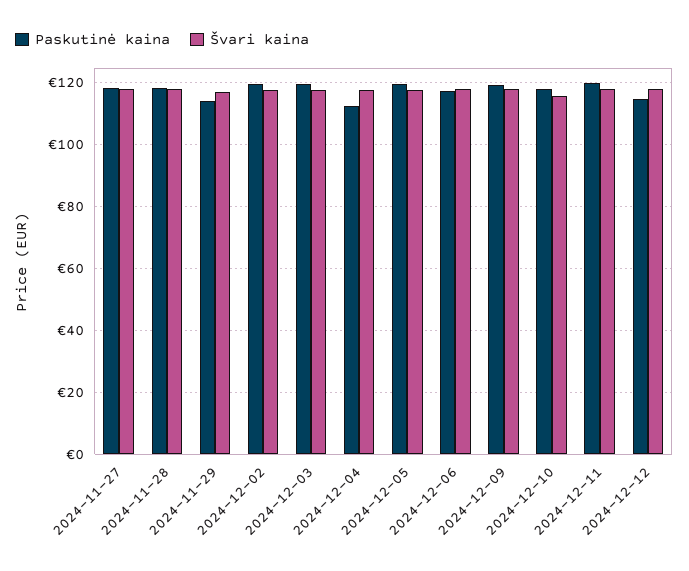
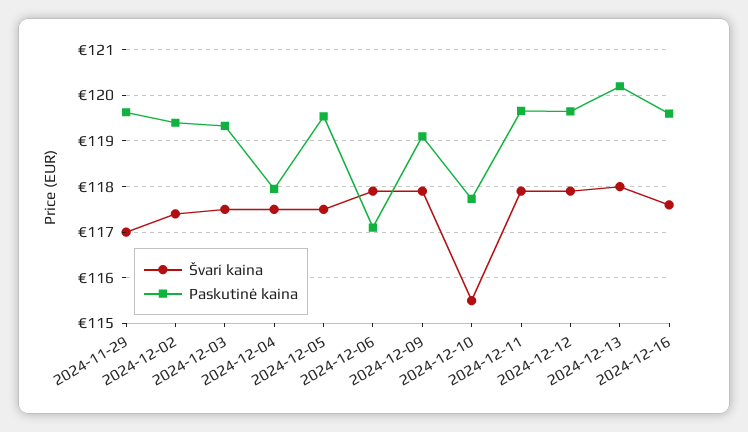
Paskutinė kaina, 2024-11-27: 118 -> none
Švari kaina, 2024-11-27: 118 -> none
Paskutinė kaina, 2024-11-28: 118 -> none
Švari kaina, 2024-11-28: 118 -> none
Paskutinė kaina, 2024-11-29: 114 -> 119.6
Paskutinė kaina, 2024-12-04: 112 -> 118
Paskutinė kaina, 2024-12-12: 114 -> 119.6
Švari kaina, 2024-12-13: none -> 118
Paskutinė kaina, 2024-12-13: none -> 120.2
Švari kaina, 2024-12-16: none -> 117.6
Paskutinė kaina, 2024-12-16: none -> 119.6

